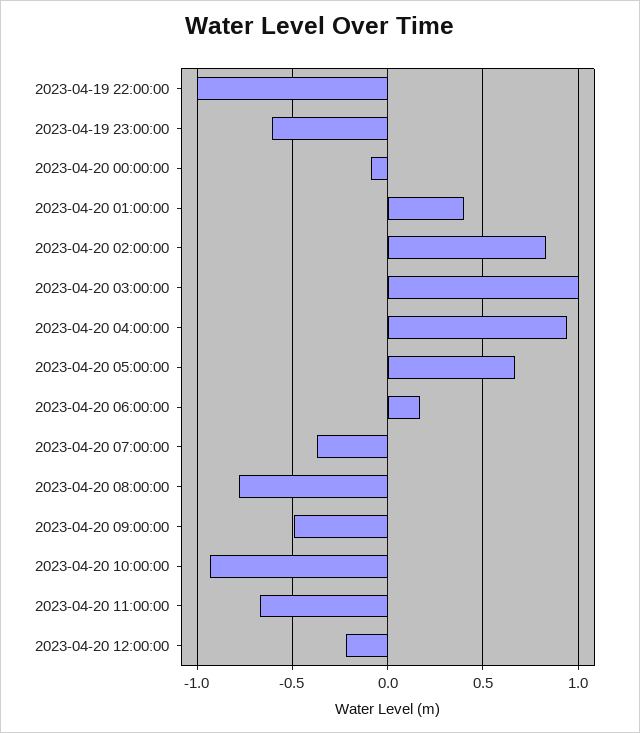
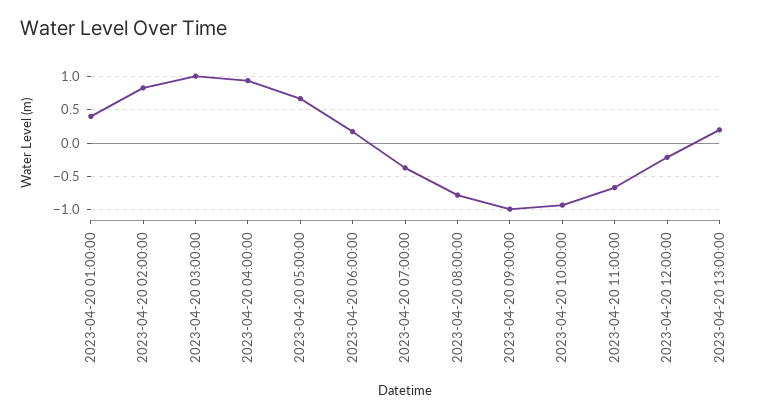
2023-04-19 22:00:00: -1 -> none
2023-04-19 23:00:00: -0.6 -> none
2023-04-20 00:00:00: -0.1 -> none
2023-04-20 09:00:00: -0.5 -> -1
2023-04-20 13:00:00: none -> 0.2

